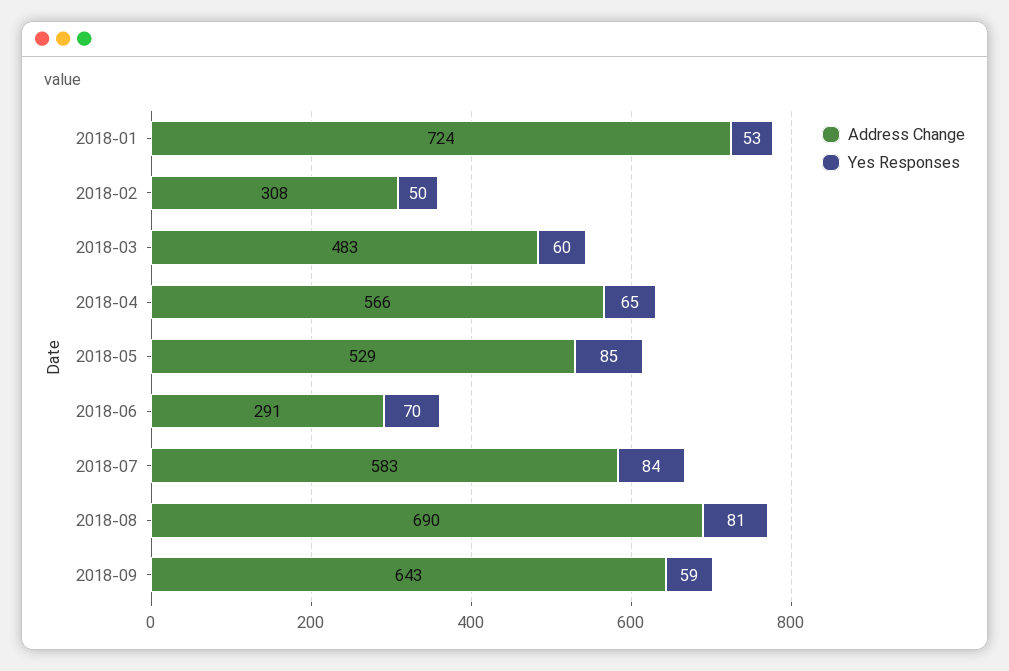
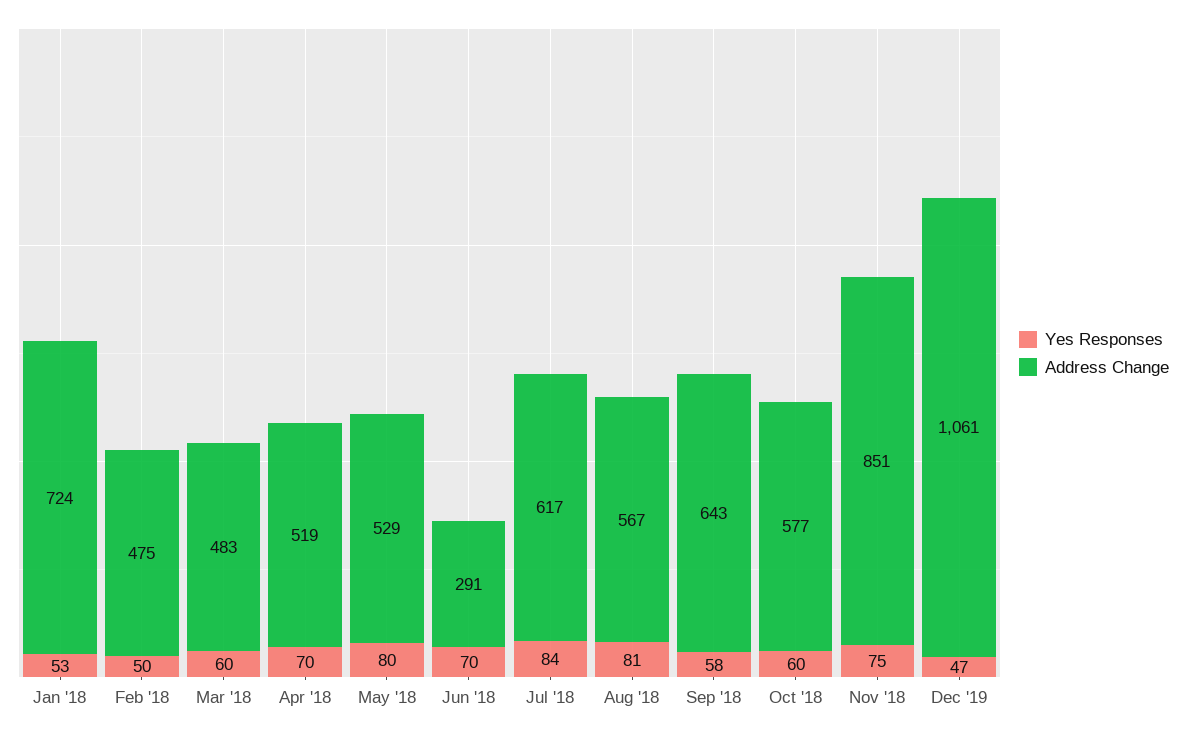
Address Change, 2018-02: 308 -> 475
Address Change, 2018-04: 566 -> 519
Yes Responses, 2018-04: 65 -> 70
Yes Responses, 2018-05: 85 -> 80
Address Change, 2018-07: 583 -> 617
Address Change, 2018-08: 690 -> 567
Yes Responses, 2018-09: 59 -> 58
Yes Responses, Oct '18: none -> 60
Address Change, Oct '18: none -> 577
Yes Responses, Nov '18: none -> 75
Address Change, Nov '18: none -> 851
Yes Responses, Dec '19: none -> 47
Address Change, Dec '19: none -> 1061

